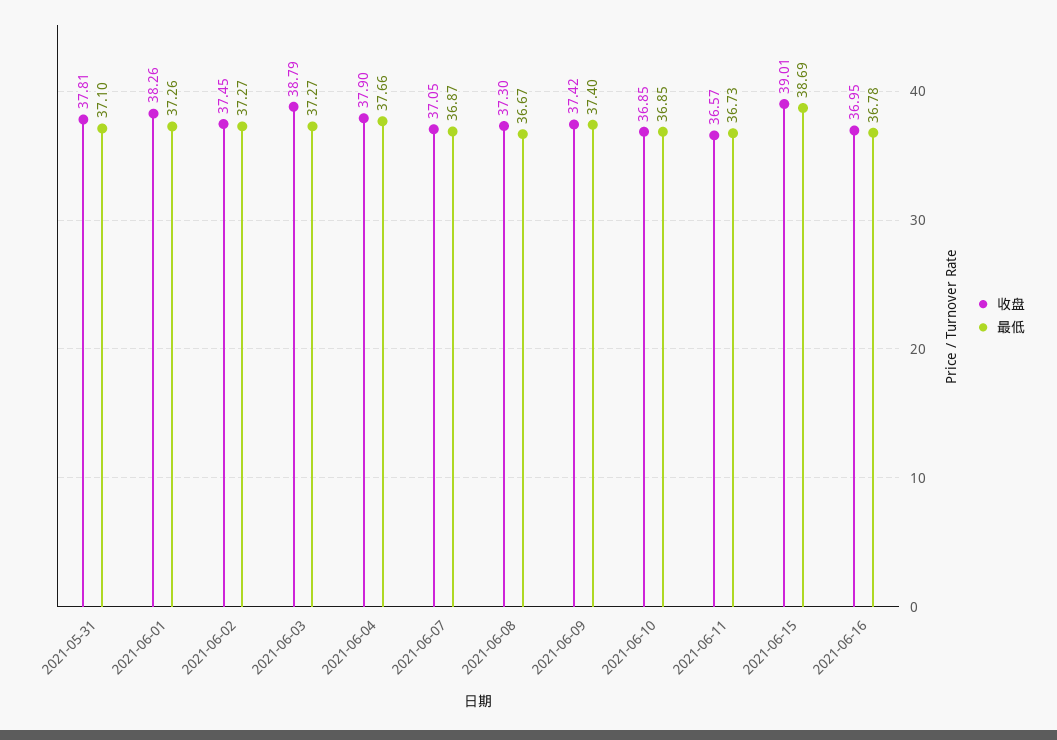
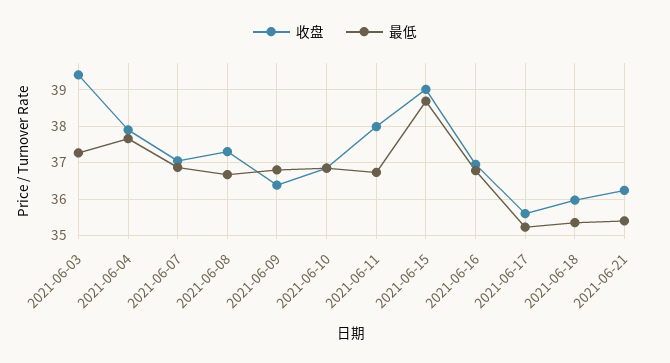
收盘, 2021-05-31: 37.81 -> none
最低, 2021-05-31: 37.1 -> none
收盘, 2021-06-01: 38.26 -> none
最低, 2021-06-01: 37.26 -> none
收盘, 2021-06-02: 37.45 -> none
最低, 2021-06-02: 37.27 -> none
收盘, 2021-06-03: 38.79 -> 39.4
收盘, 2021-06-09: 37.42 -> 36.4
最低, 2021-06-09: 37.4 -> 36.8
收盘, 2021-06-11: 36.57 -> 38
收盘, 2021-06-17: none -> 35.6
最低, 2021-06-17: none -> 35.2
收盘, 2021-06-18: none -> 36
最低, 2021-06-18: none -> 35.4
收盘, 2021-06-21: none -> 36.2
最低, 2021-06-21: none -> 35.4

